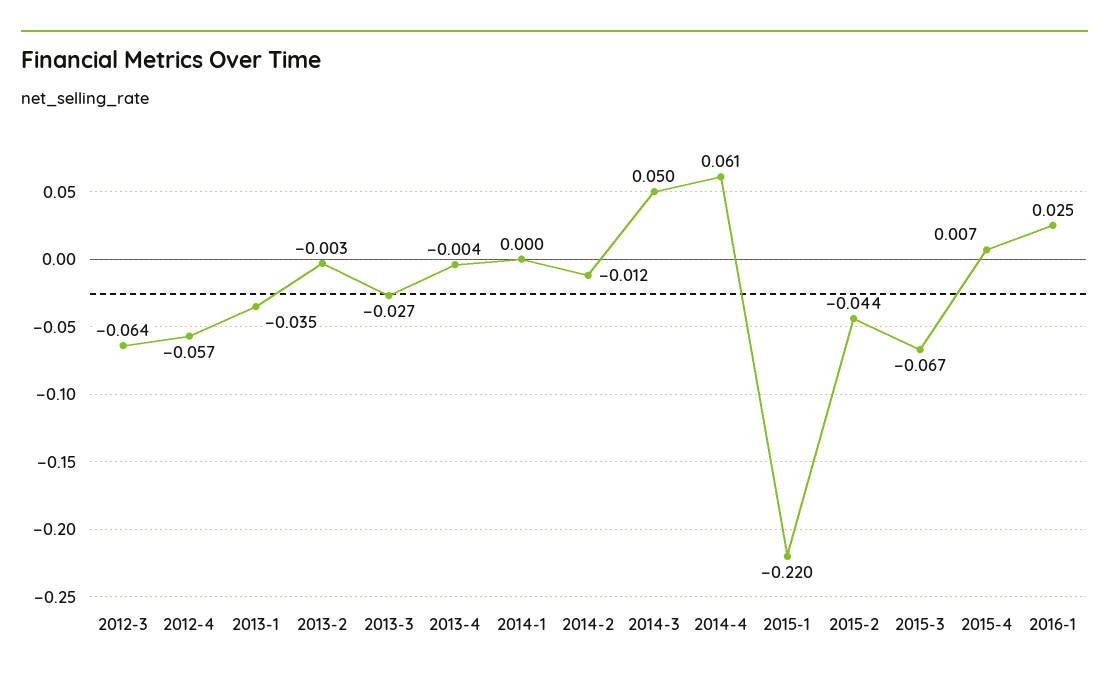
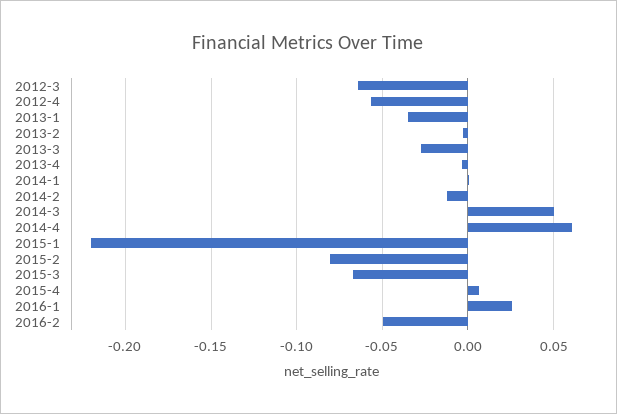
2015-2: -0.044 -> -0.08
2016-2: none -> -0.05

